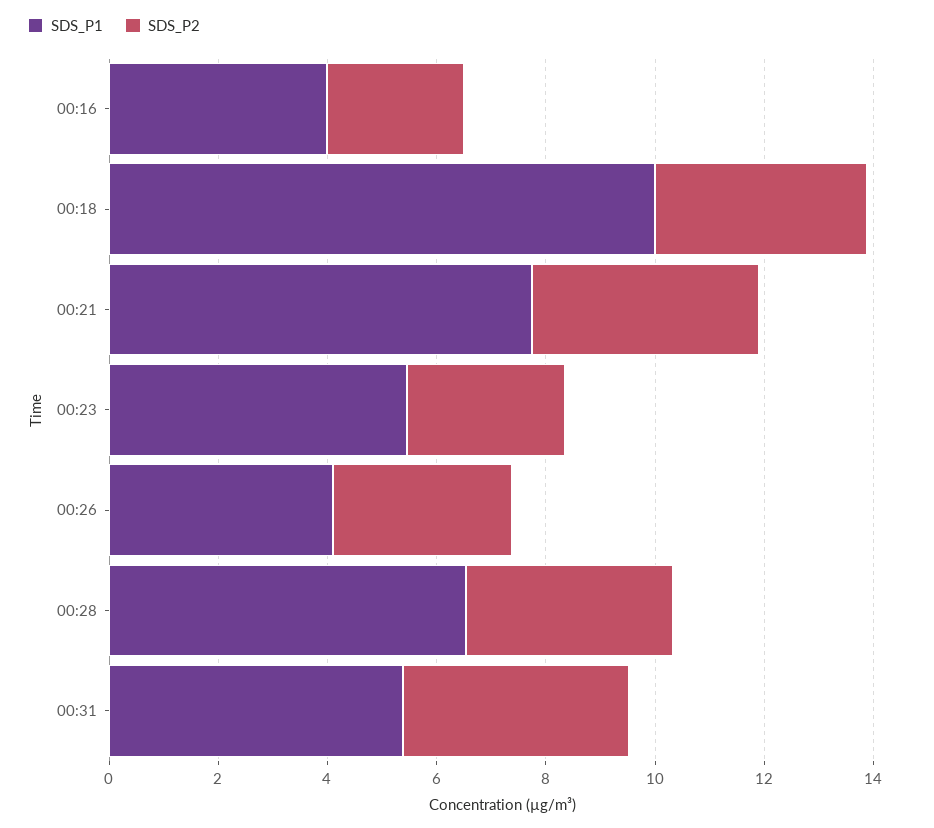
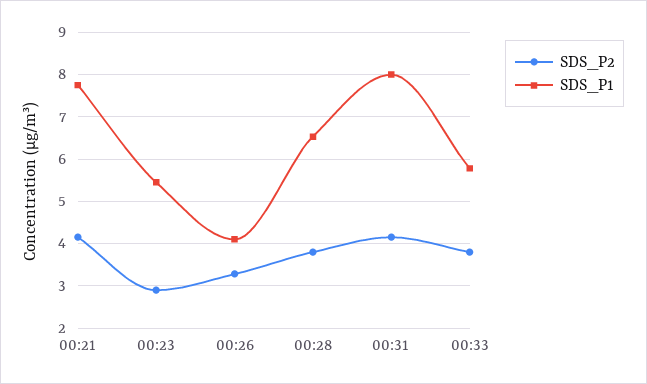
SDS_P1, 00:16: 4 -> none
SDS_P2, 00:16: 2.5 -> none
SDS_P1, 00:18: 10 -> none
SDS_P2, 00:18: 4 -> none
SDS_P1, 00:31: 5.5 -> 8
SDS_P2, 00:33: none -> 3.8
SDS_P1, 00:33: none -> 5.8

